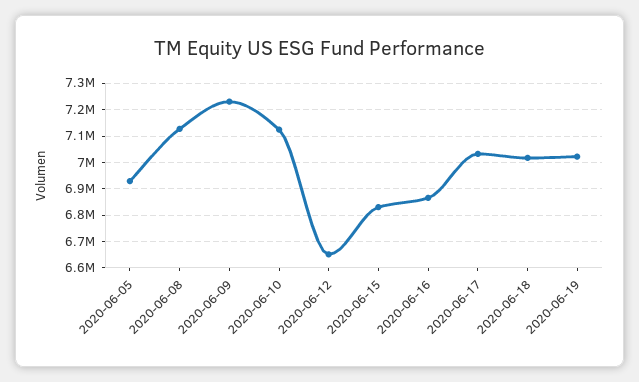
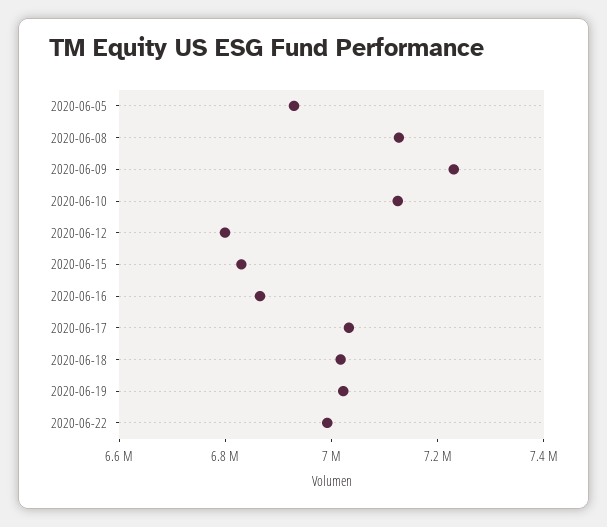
2020-06-12: 6650000 -> 6800000
2020-06-22: none -> 7000000

